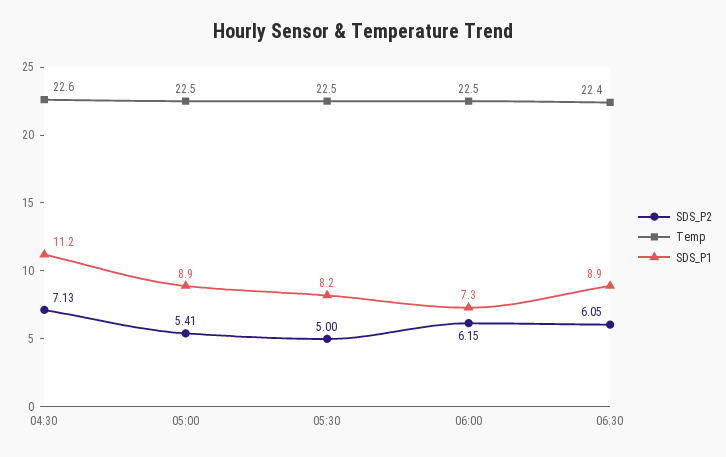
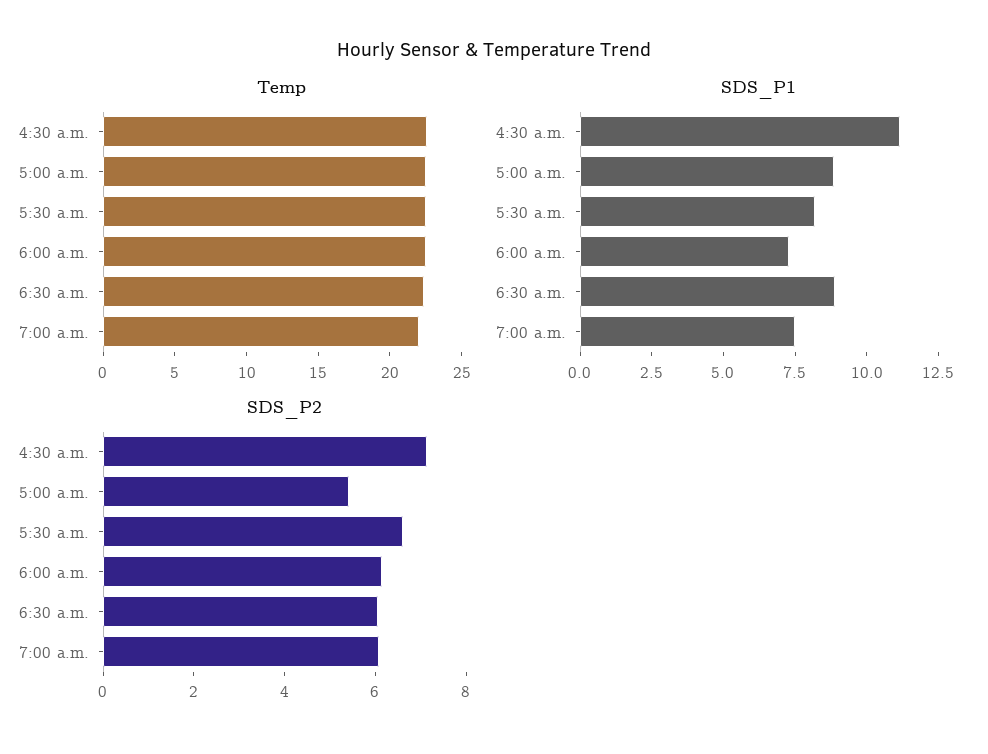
SDS_P2, 05:30: 5 -> 6.5
Temp, 7:00 a.m.: none -> 22
SDS_P1, 7:00 a.m.: none -> 7.5
SDS_P2, 7:00 a.m.: none -> 6

